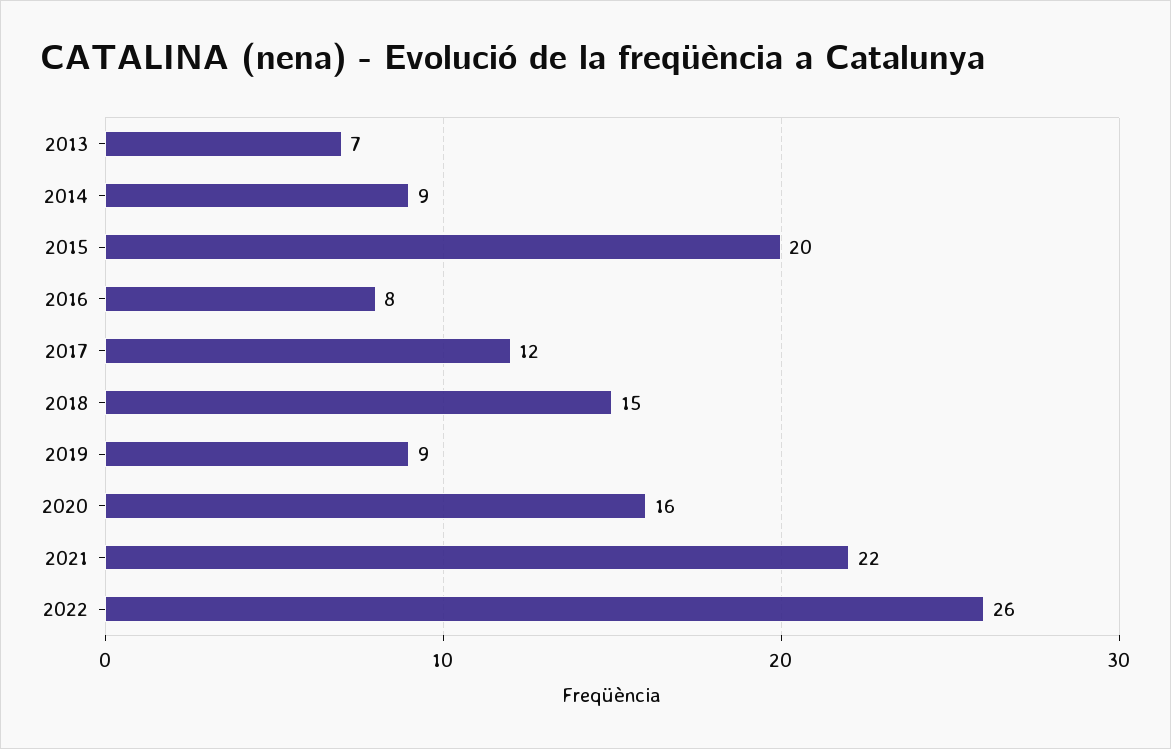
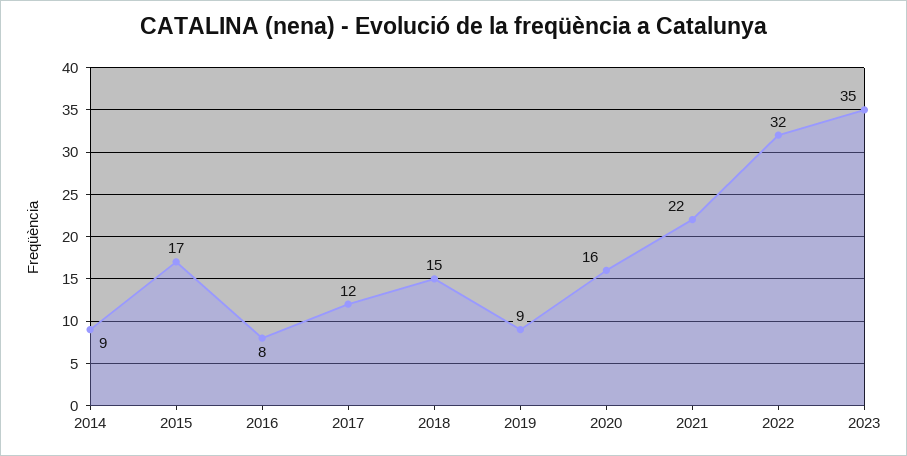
2013: 7 -> none
2015: 20 -> 17
2022: 26 -> 32
2023: none -> 35

